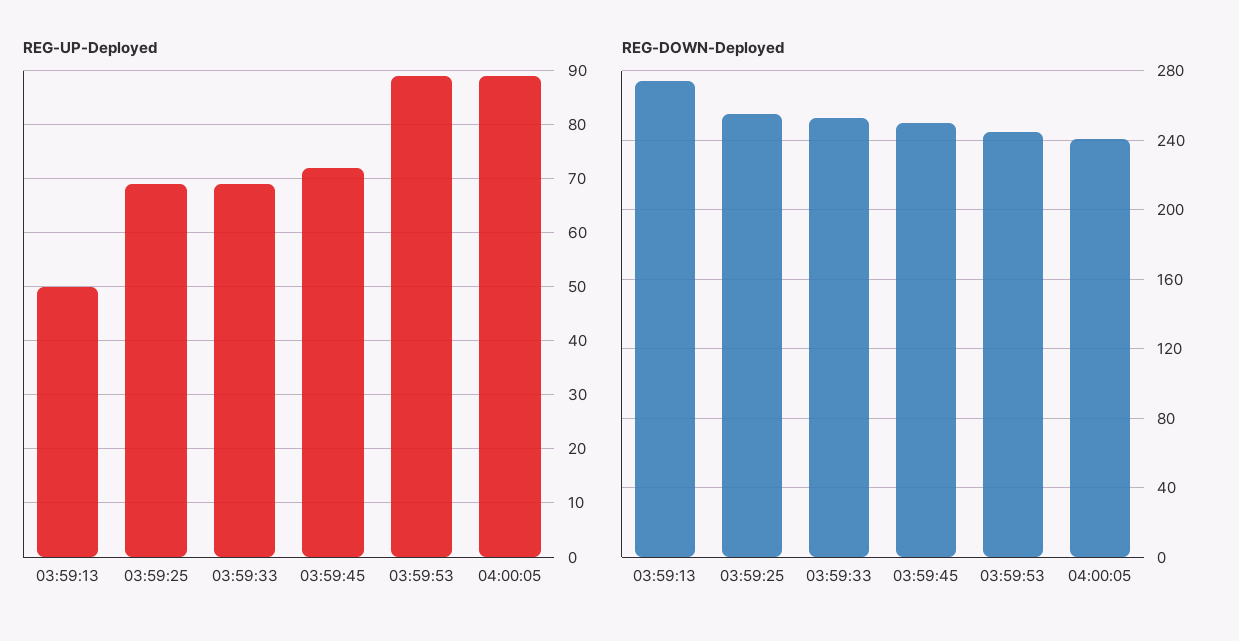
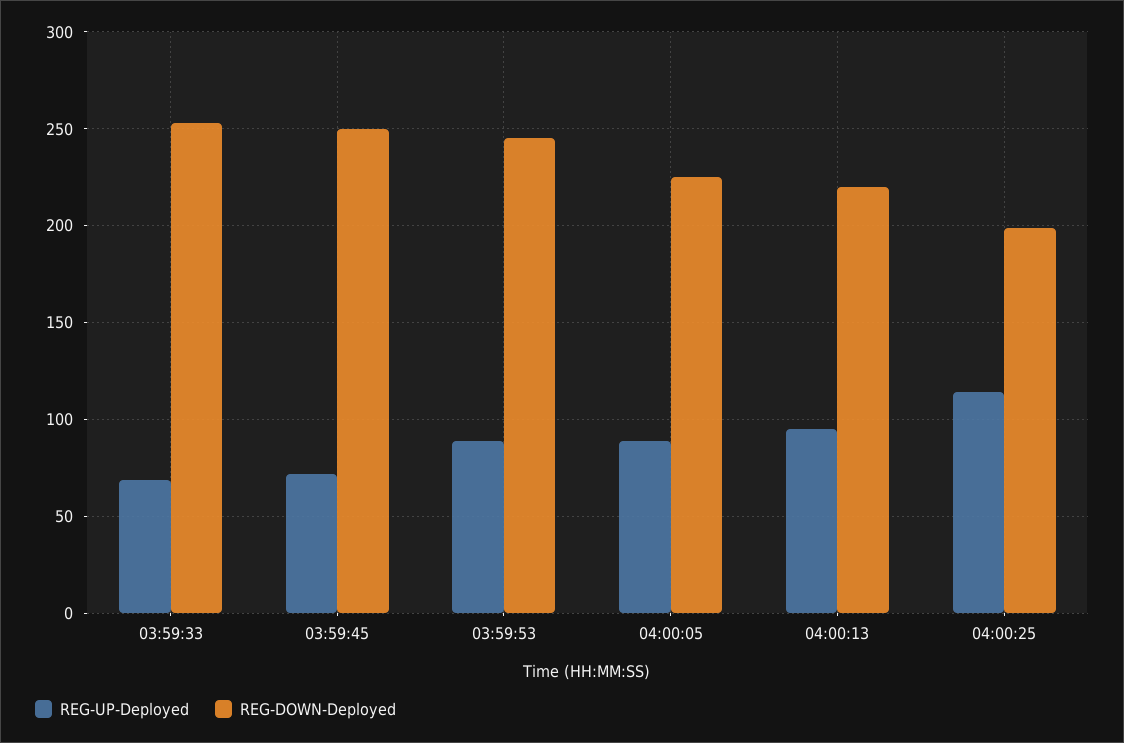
REG-UP-Deployed, 03:59:13: 50 -> none
REG-UP-Deployed, 03:59:25: 70 -> none
REG-DOWN-Deployed, 03:59:13: 275 -> none
REG-DOWN-Deployed, 03:59:25: 255 -> none
REG-DOWN-Deployed, 04:00:05: 240 -> 225
REG-UP-Deployed, 04:00:13: none -> 95
REG-DOWN-Deployed, 04:00:13: none -> 220
REG-UP-Deployed, 04:00:25: none -> 115
REG-DOWN-Deployed, 04:00:25: none -> 200

